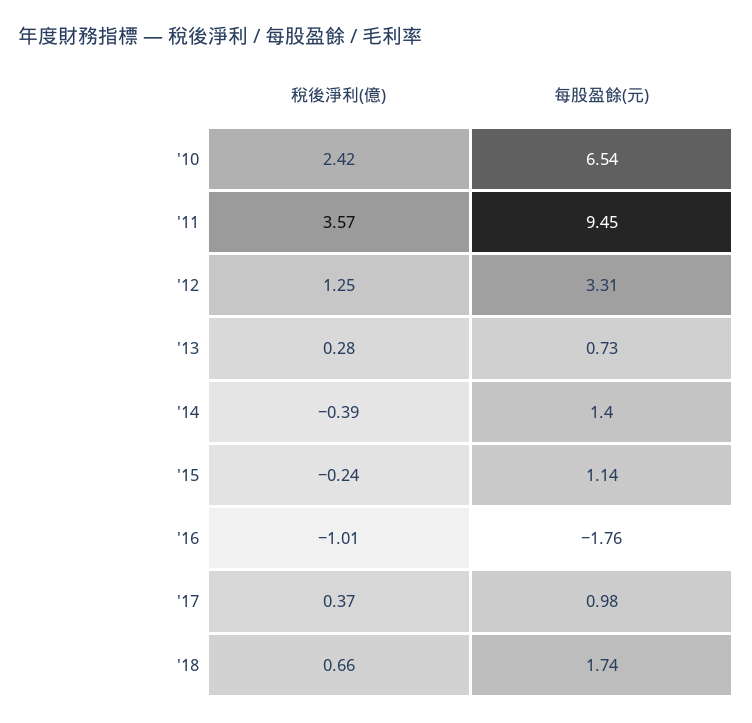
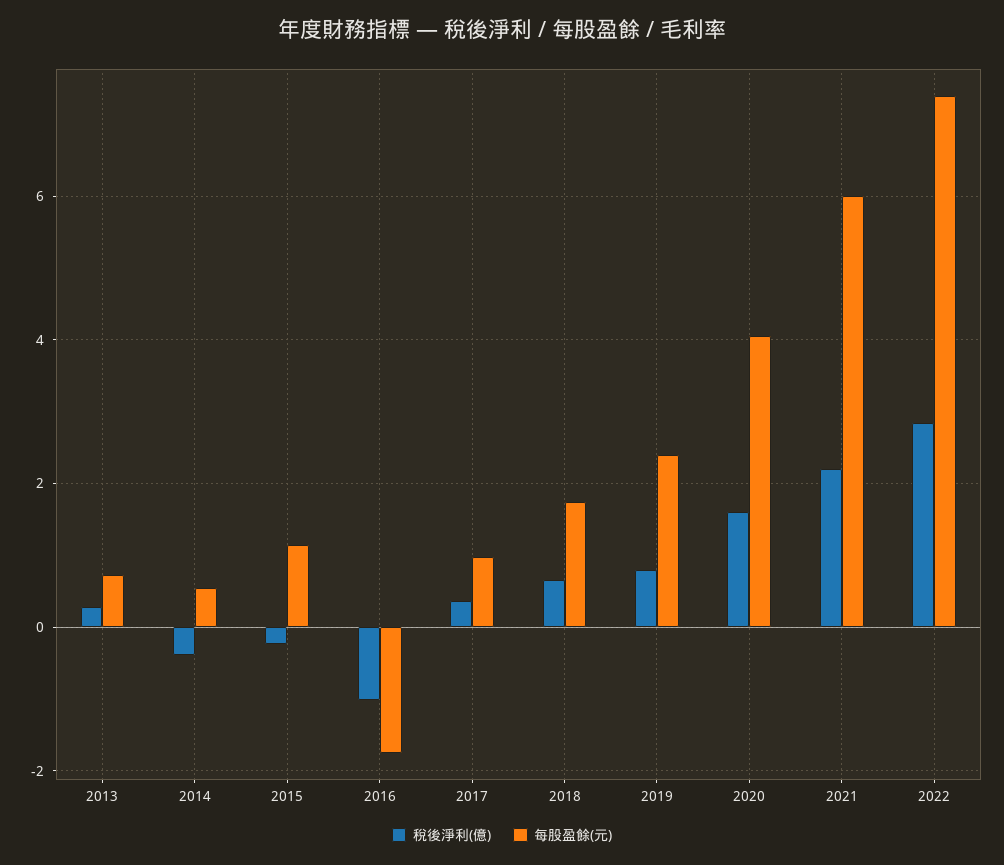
稅後淨利(億), '10: 2.42 -> none
每股盈餘(元), '10: 6.54 -> none
稅後淨利(億), '11: 3.57 -> none
每股盈餘(元), '11: 9.45 -> none
稅後淨利(億), '12: 1.25 -> none
每股盈餘(元), '12: 3.31 -> none
每股盈餘(元), '14: 1.4 -> 0.6
稅後淨利(億), 2019: none -> 0.8
每股盈餘(元), 2019: none -> 2.4
稅後淨利(億), 2020: none -> 1.6
每股盈餘(元), 2020: none -> 4
稅後淨利(億), 2021: none -> 2.2
每股盈餘(元), 2021: none -> 6
稅後淨利(億), 2022: none -> 2.8
每股盈餘(元), 2022: none -> 7.4

